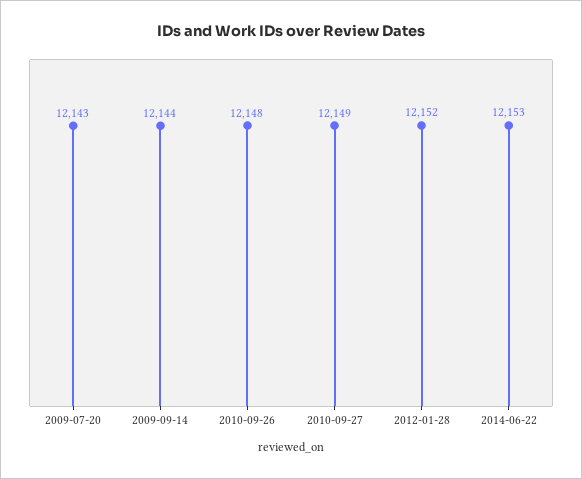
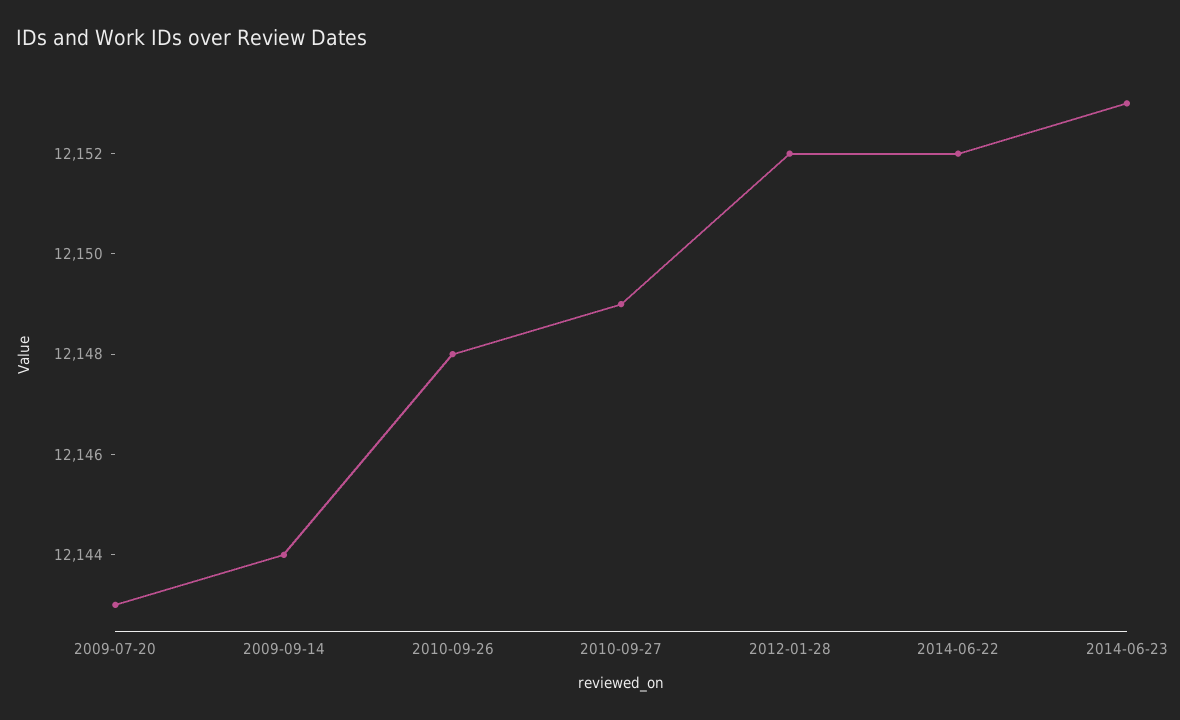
2014-06-22: 12153 -> 12152
2014-06-23: none -> 12153

